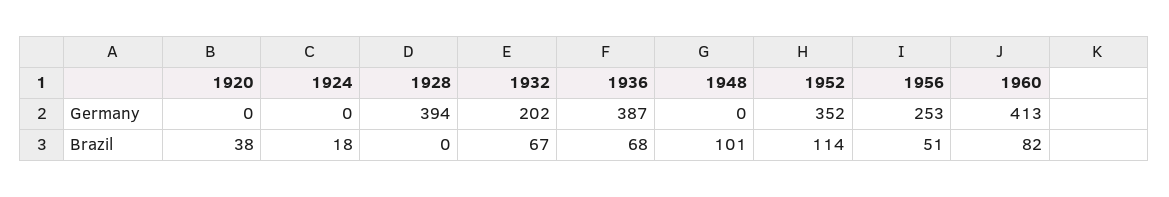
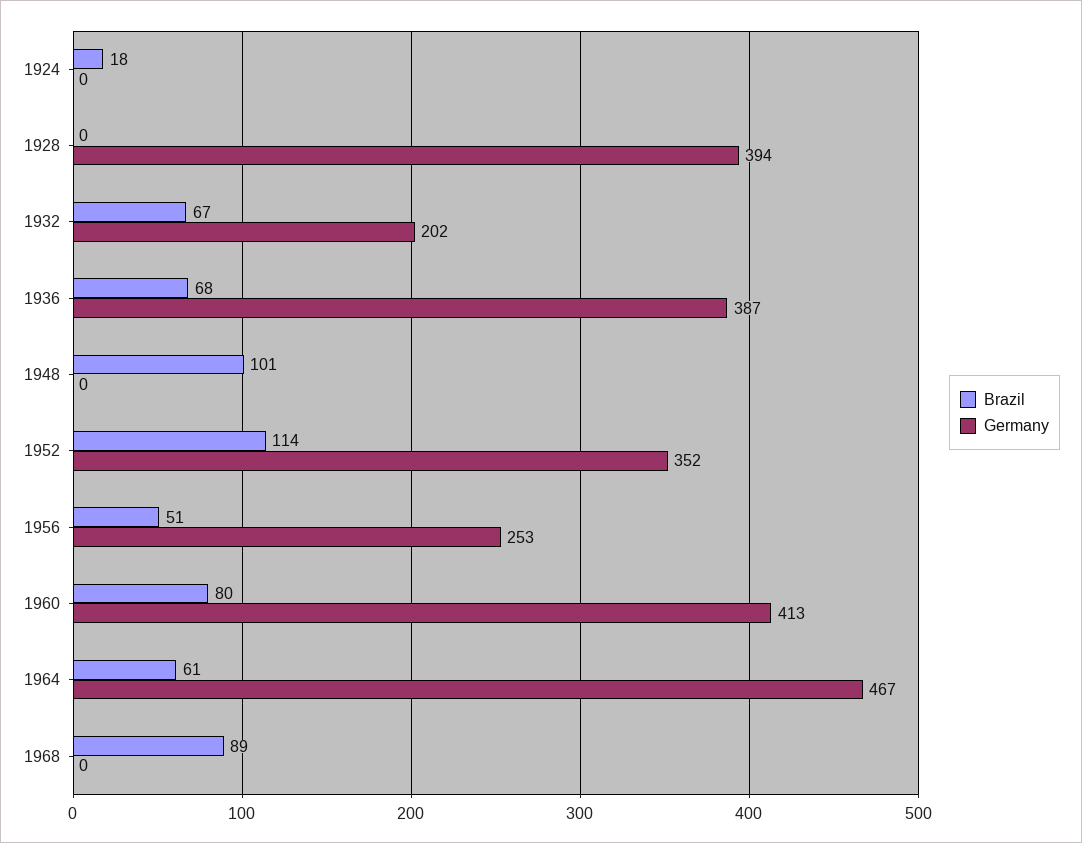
Germany, 1920: 0 -> none
Brazil, 1920: 38 -> none
Brazil, 1960: 82 -> 80
Brazil, 1964: none -> 61
Germany, 1964: none -> 467
Brazil, 1968: none -> 89
Germany, 1968: none -> 0

